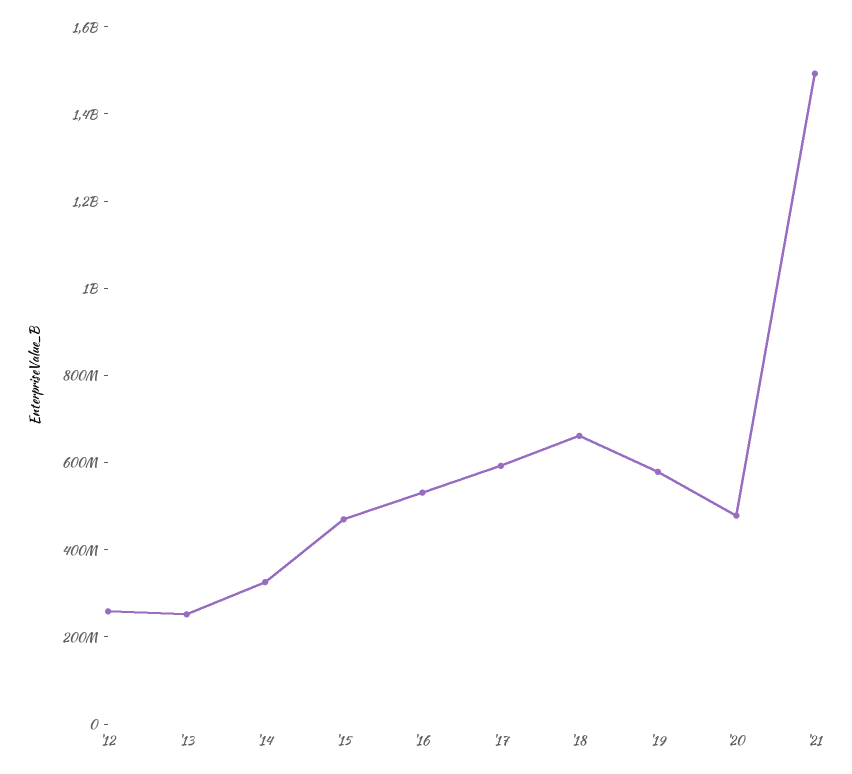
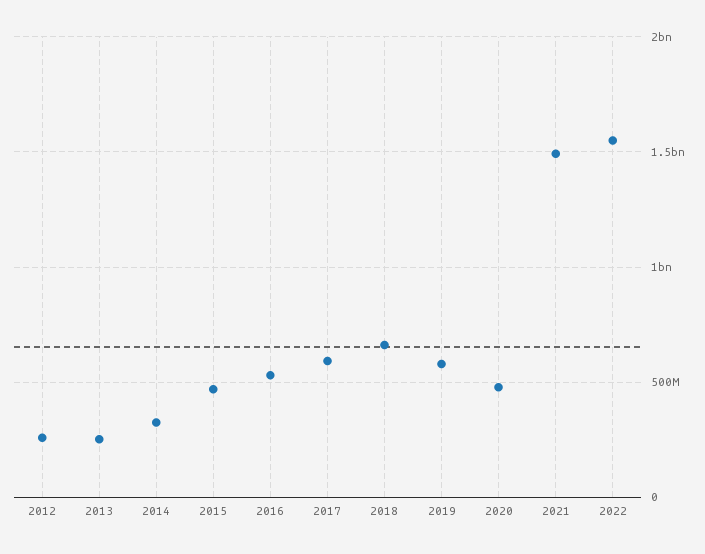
2022: none -> 1550000000

